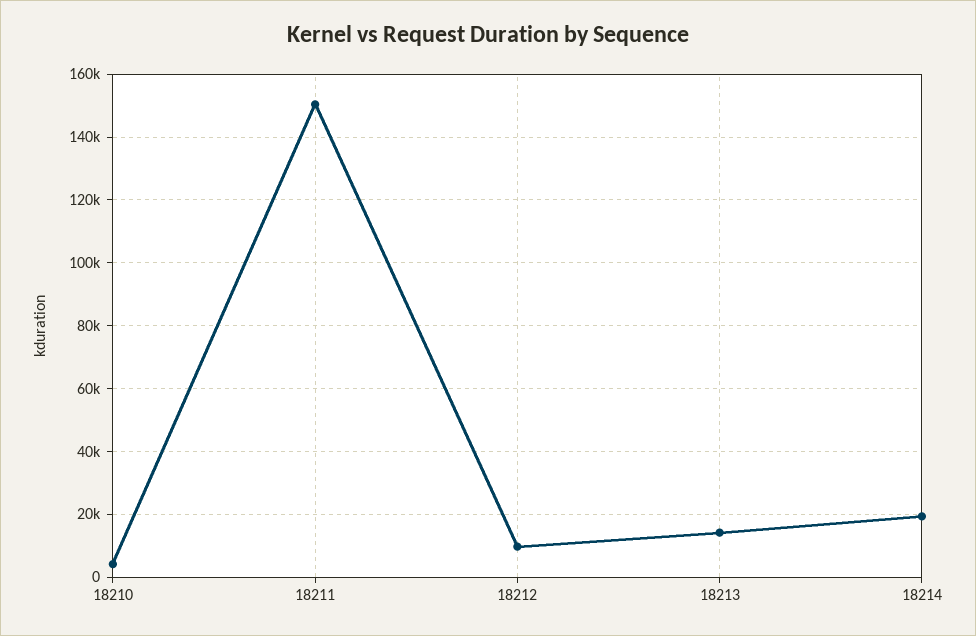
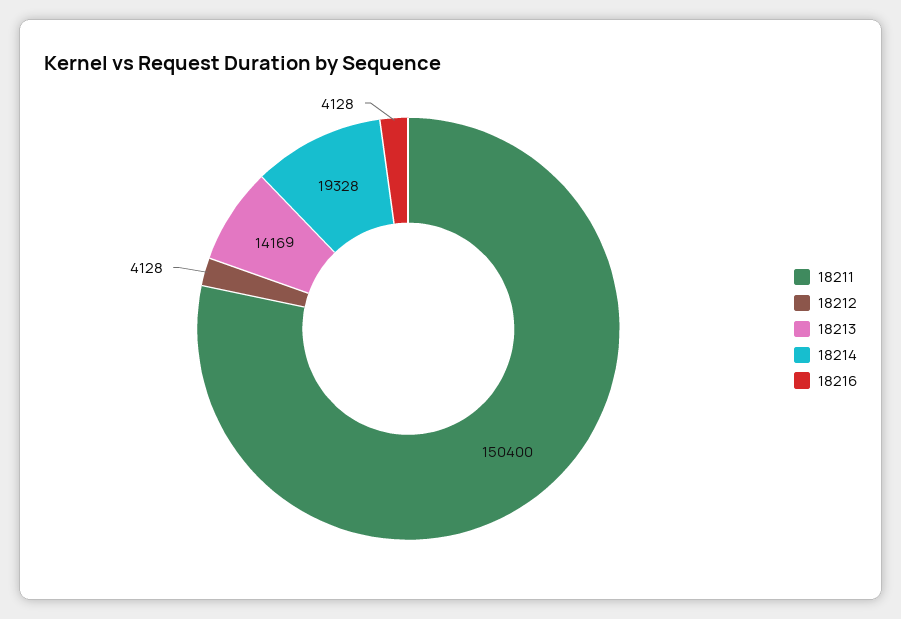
18210: 4000 -> none
18212: 10000 -> 4128
18216: none -> 4128

